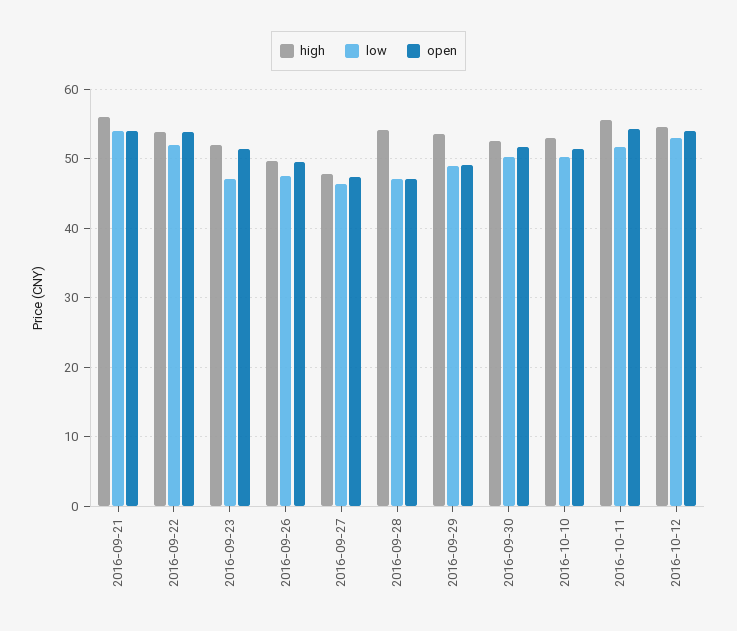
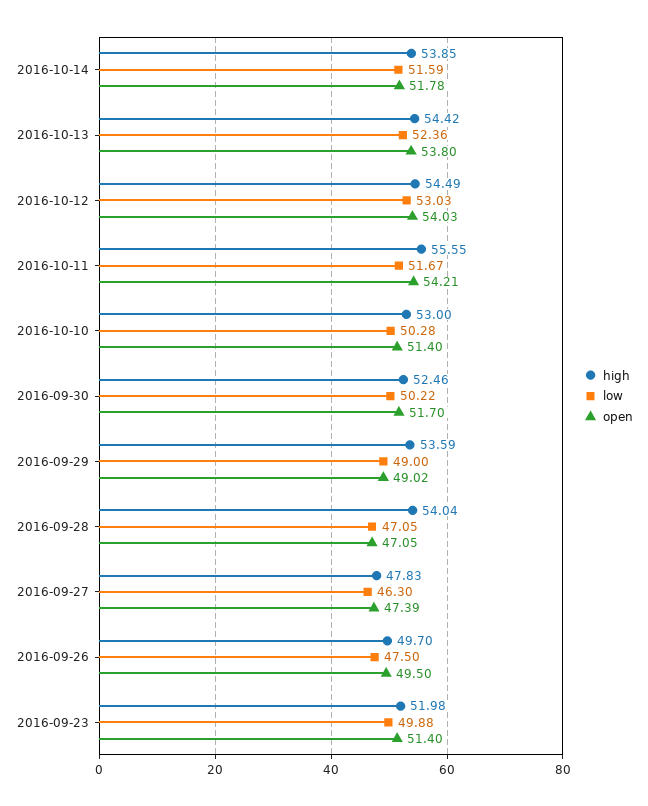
high, 2016-09-21: 56 -> none
low, 2016-09-21: 54 -> none
open, 2016-09-21: 54 -> none
high, 2016-09-22: 54 -> none
low, 2016-09-22: 52 -> none
open, 2016-09-22: 54 -> none
low, 2016-09-23: 47 -> 49.88
high, 2016-10-14: none -> 53.85
low, 2016-10-14: none -> 51.59
open, 2016-10-14: none -> 51.78
high, 2016-10-13: none -> 54.42
low, 2016-10-13: none -> 52.36
open, 2016-10-13: none -> 53.8

